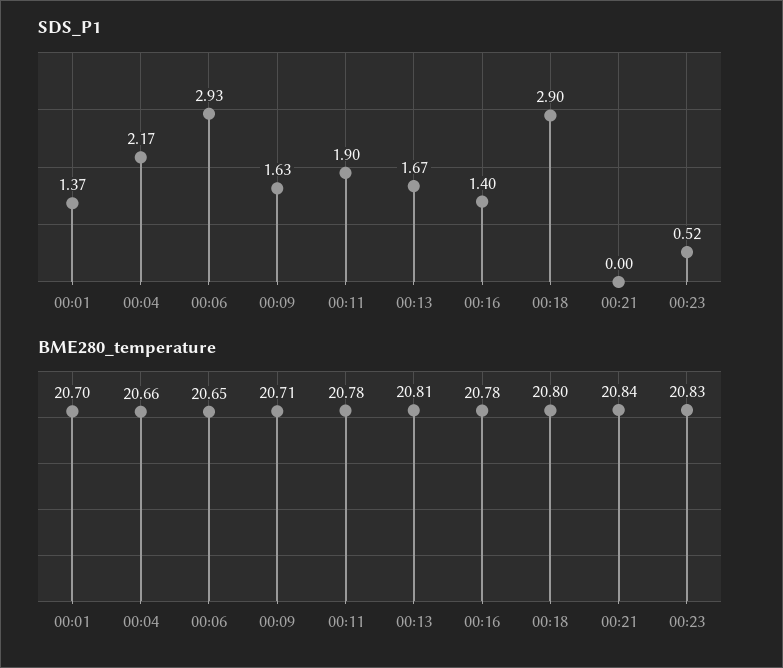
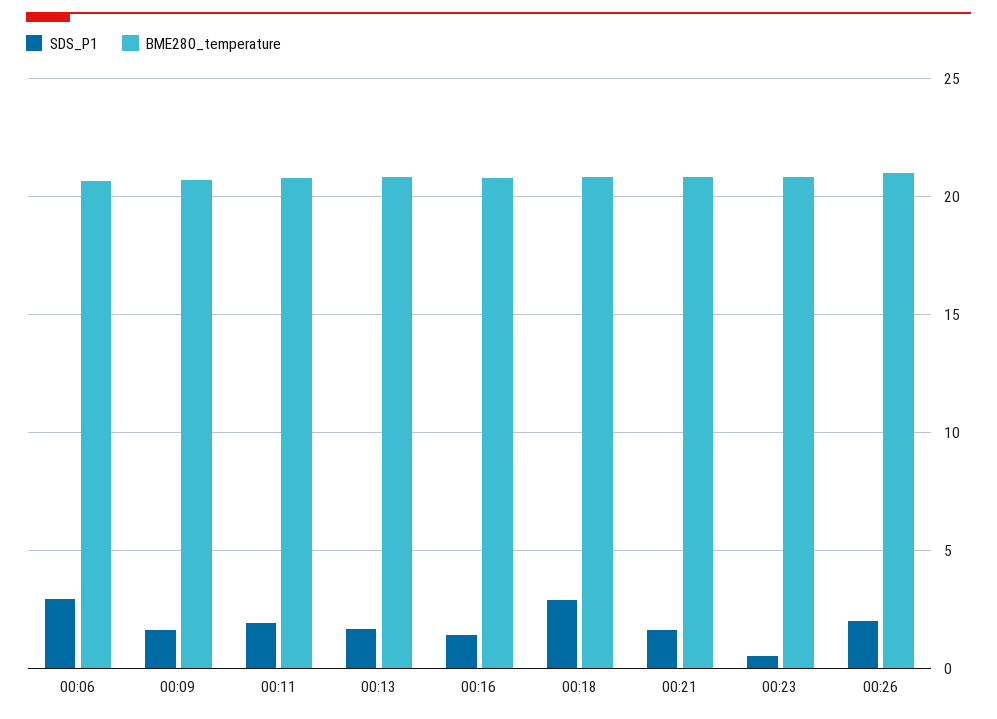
SDS_P1, 00:01: 1.37 -> none
SDS_P1, 00:04: 2.17 -> none
SDS_P1, 00:21: 0 -> 1.5
BME280_temperature, 00:01: 20.7 -> none
BME280_temperature, 00:04: 20.66 -> none
SDS_P1, 00:26: none -> 2
BME280_temperature, 00:26: none -> 21

